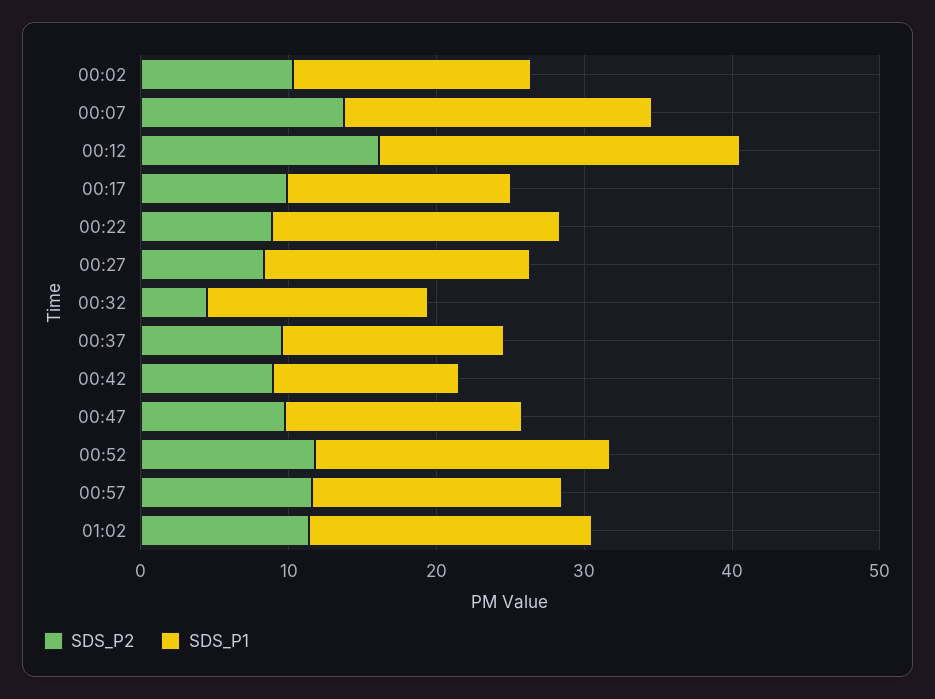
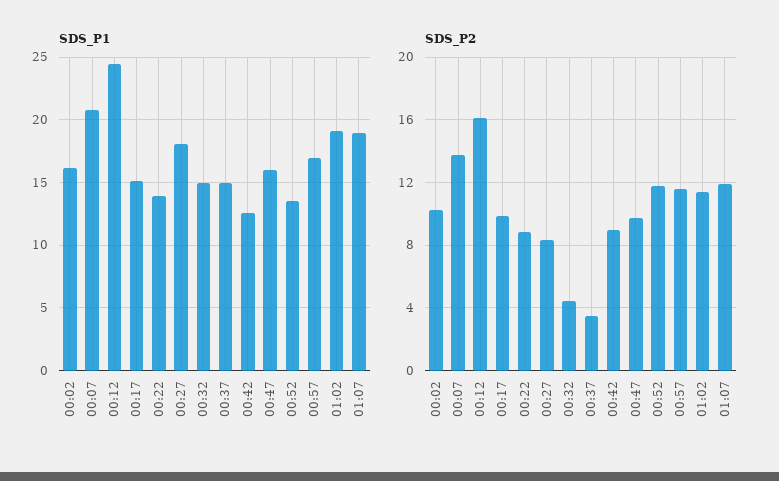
SDS_P1, 00:22: 20 -> 14
SDS_P2, 00:37: 10 -> 3.5
SDS_P1, 00:52: 20 -> 13.5
SDS_P1, 01:07: none -> 19
SDS_P2, 01:07: none -> 12

